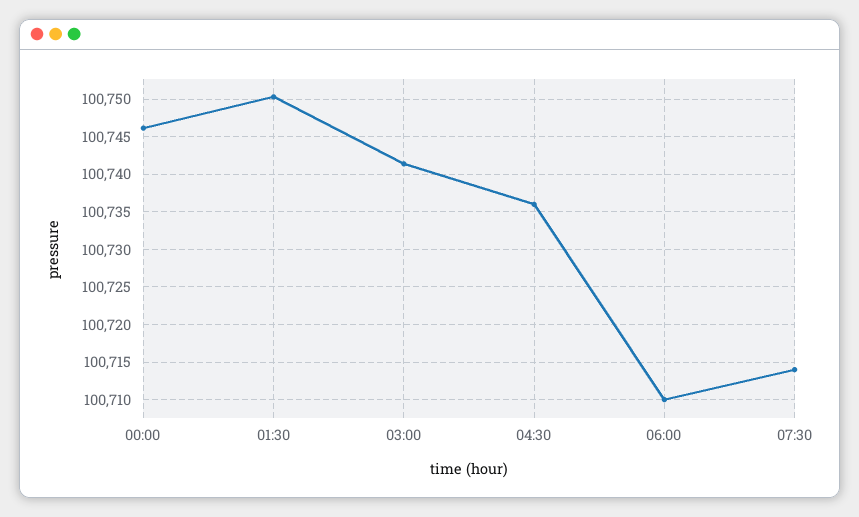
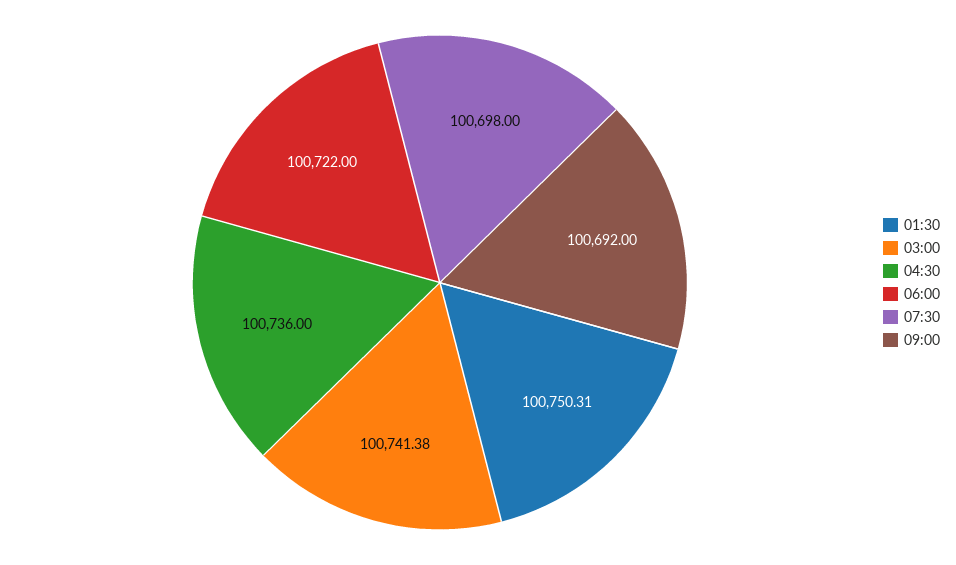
00:00: 100746 -> none
06:00: 100710 -> 100722
07:30: 100714 -> 100698
09:00: none -> 100692

